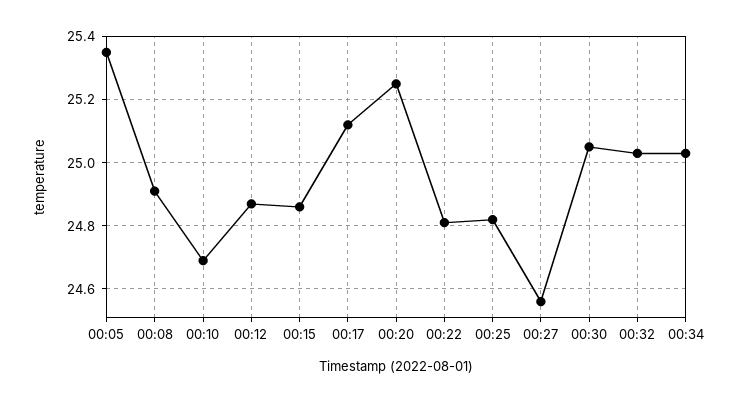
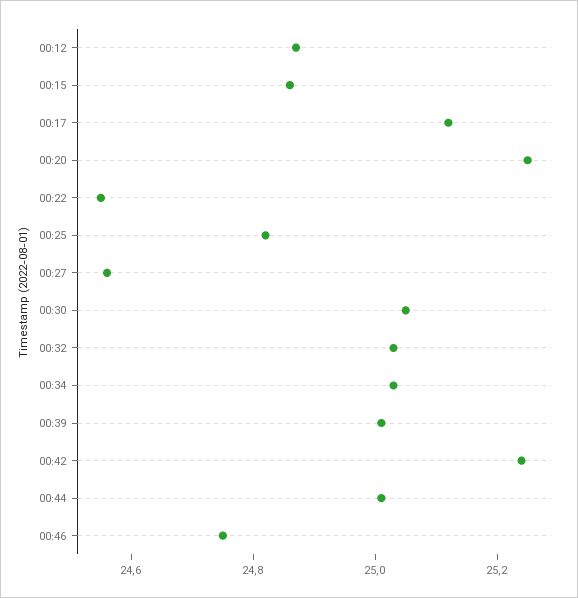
00:05: 25.35 -> none
00:08: 24.9 -> none
00:10: 24.7 -> none
00:22: 24.8 -> 24.55
00:39: none -> 25
00:42: none -> 25.25
00:44: none -> 25
00:46: none -> 24.75

